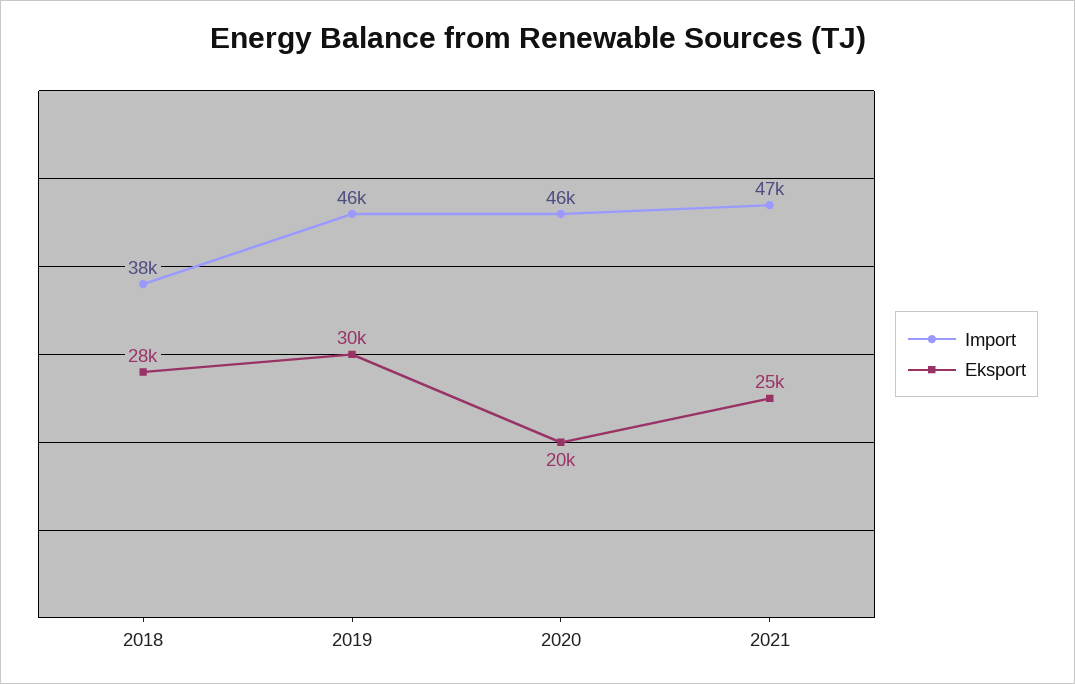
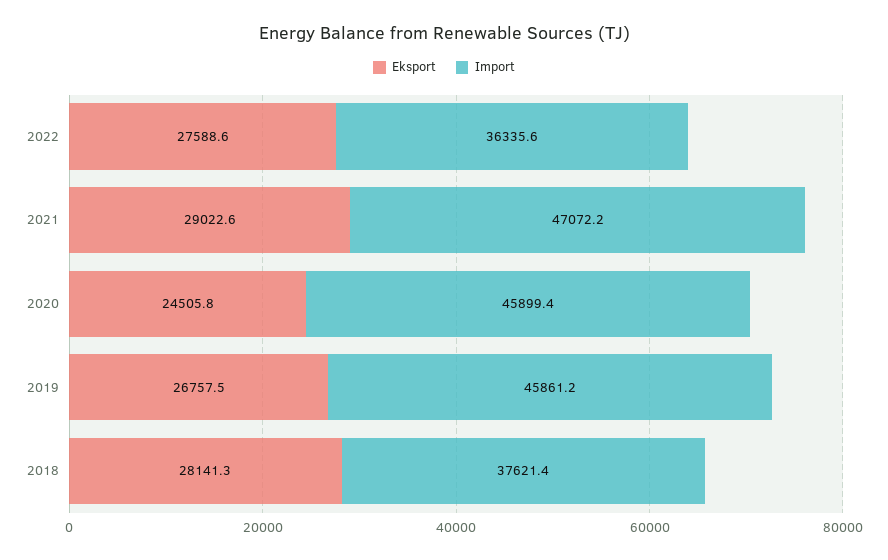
Eksport, 2019: 30000 -> 26757.5
Eksport, 2020: 20000 -> 24505.8
Eksport, 2021: 25000 -> 29022.6
Eksport, 2022: none -> 27588.6
Import, 2022: none -> 36335.6

